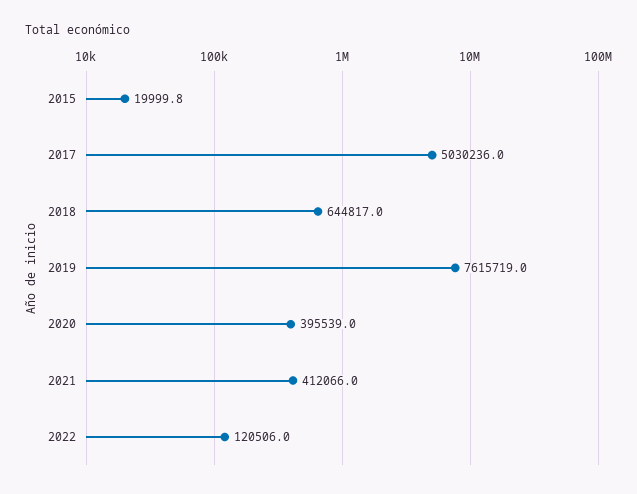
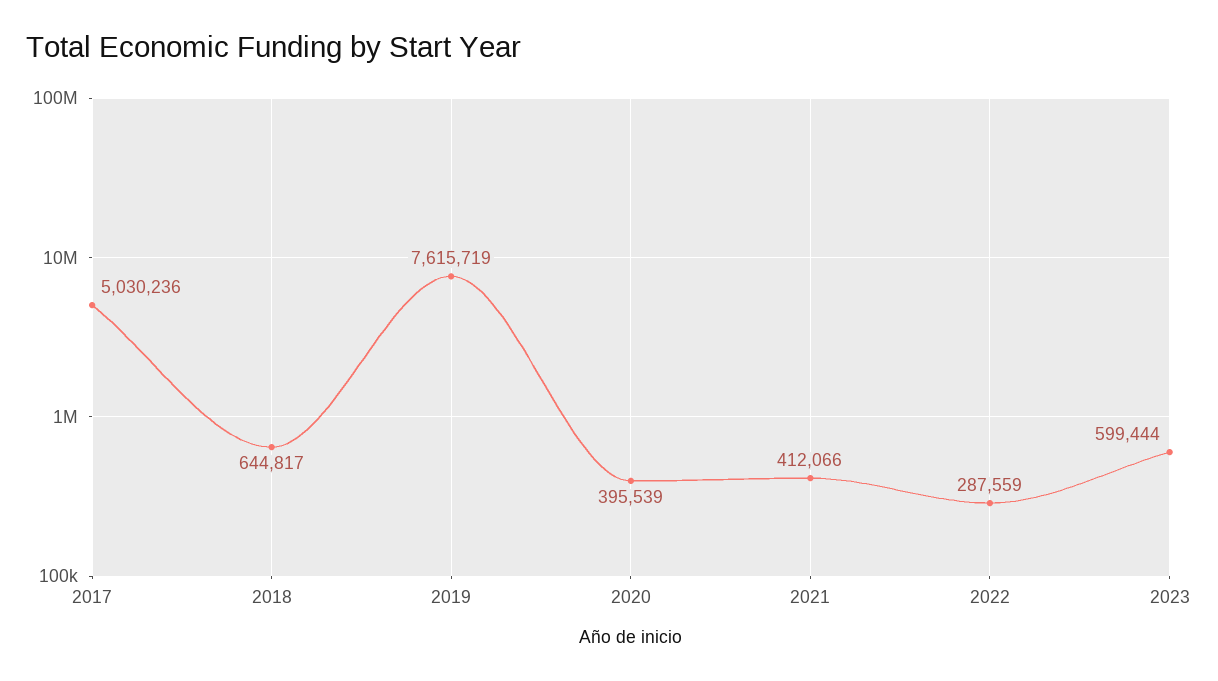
2015: 19999.8 -> none
2022: 120506 -> 287559
2023: none -> 599444

